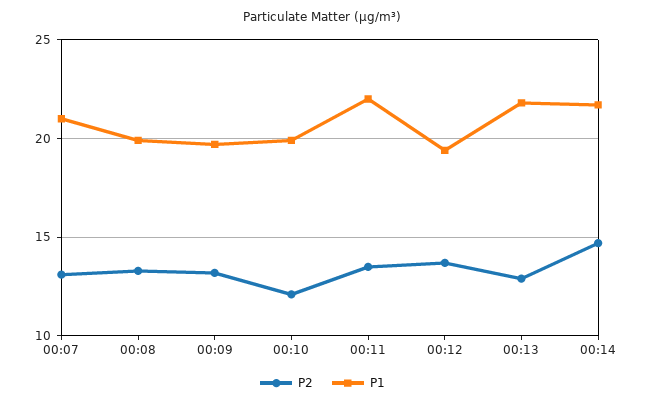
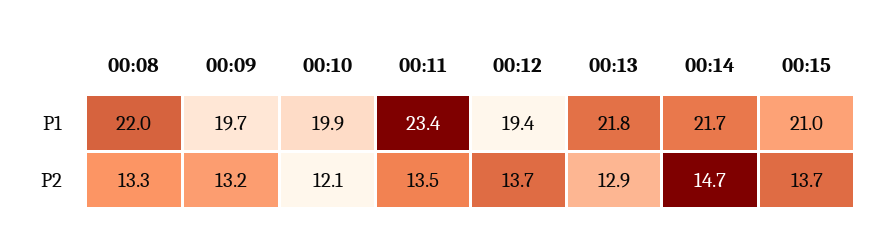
P2, 00:07: 13 -> none
P1, 00:07: 21 -> none
P1, 00:08: 20 -> 22
P1, 00:11: 22 -> 23.4
P1, 00:15: none -> 21
P2, 00:15: none -> 13.7

